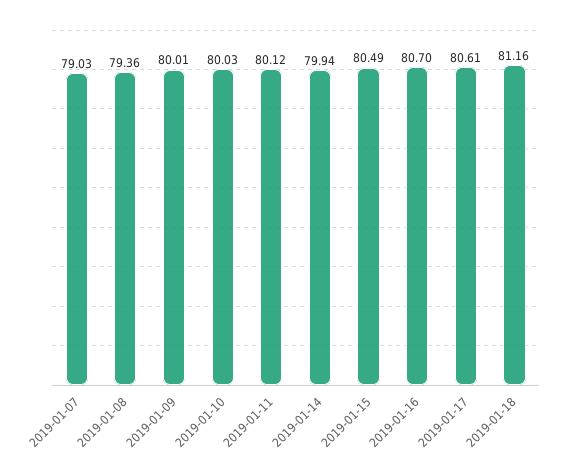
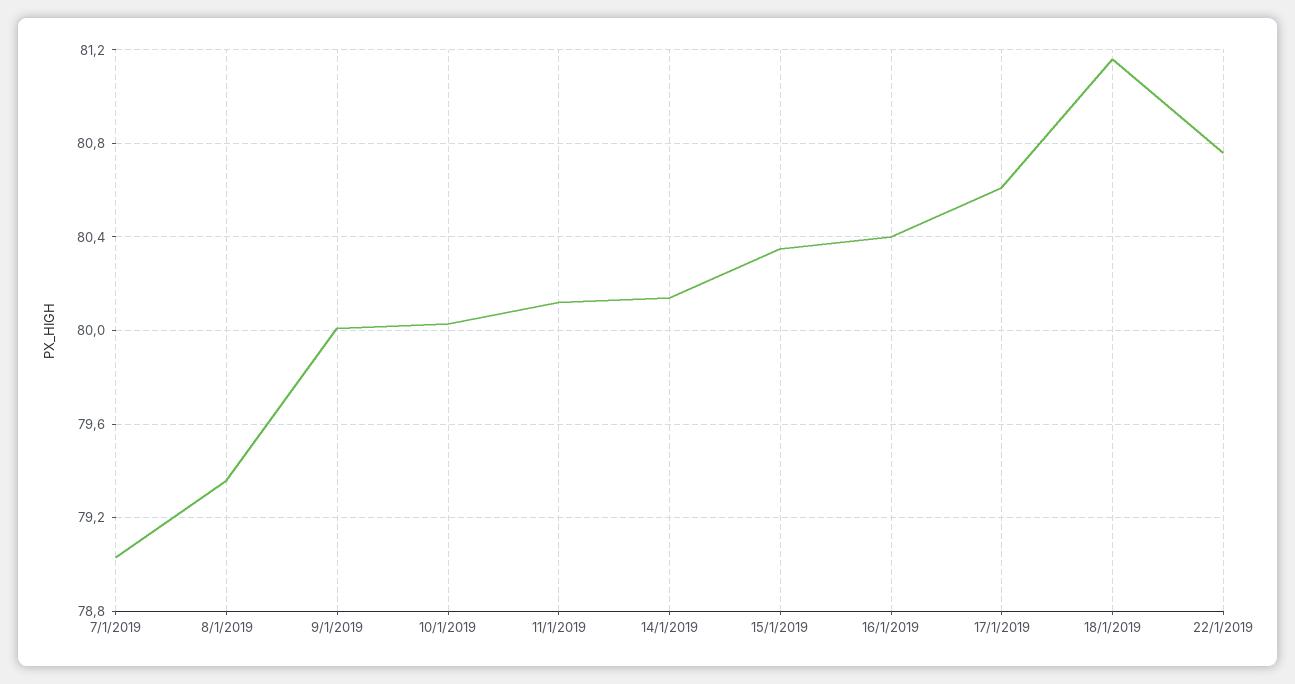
2019-01-14: 79.94 -> 80.15
2019-01-15: 80.49 -> 80.35
2019-01-16: 80.7 -> 80.4
22/1/2019: none -> 80.75

